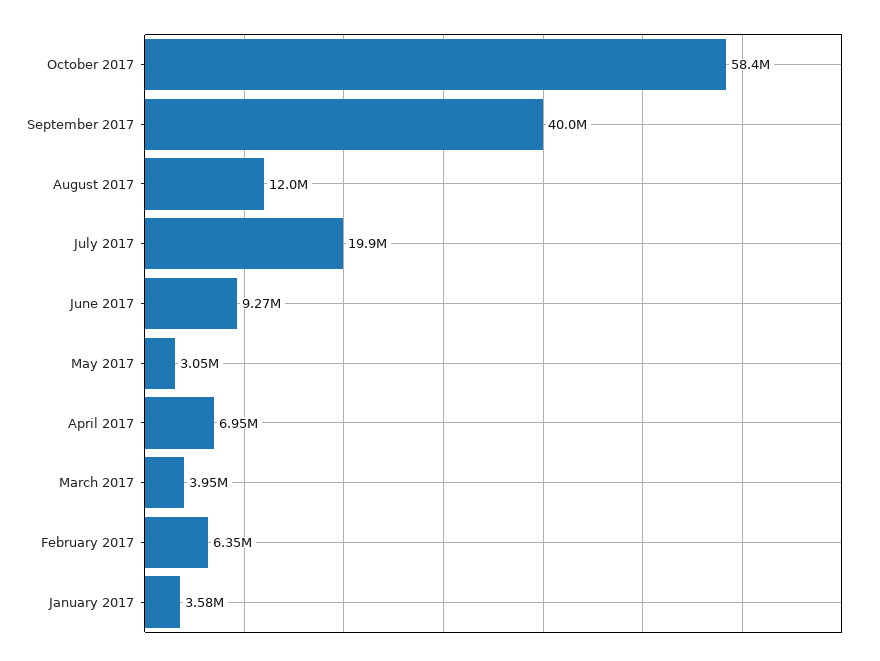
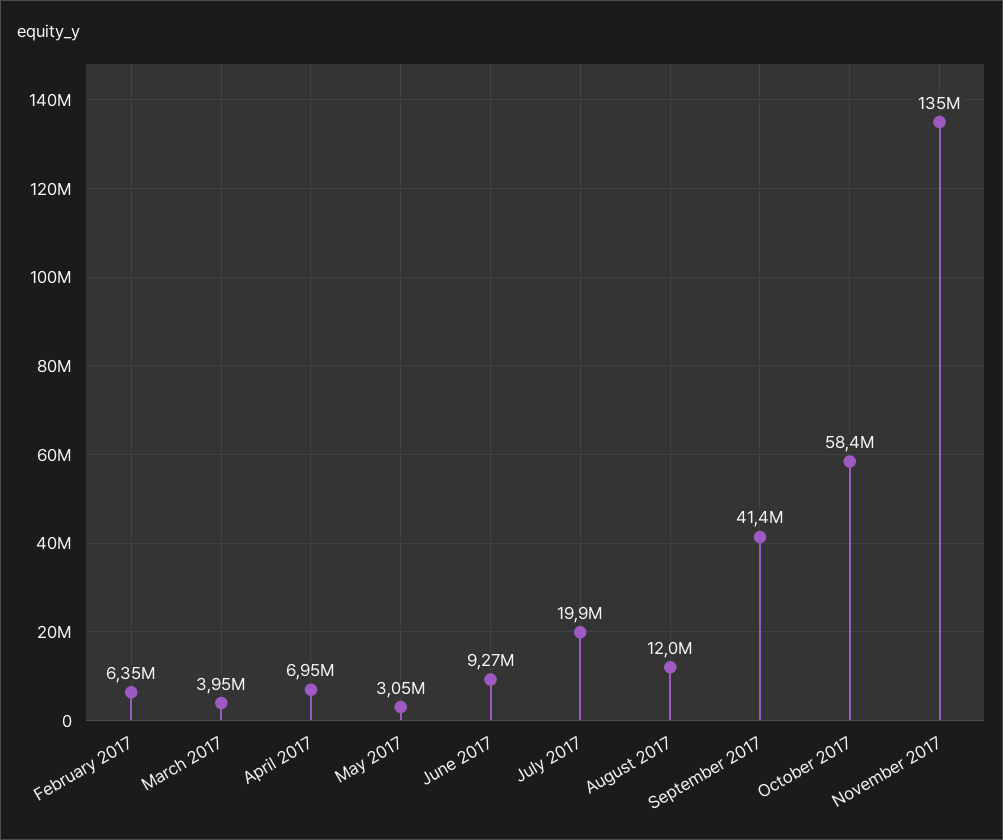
September 2017: 40000000 -> 41400000
January 2017: 3580000 -> none
November 2017: none -> 135000000

